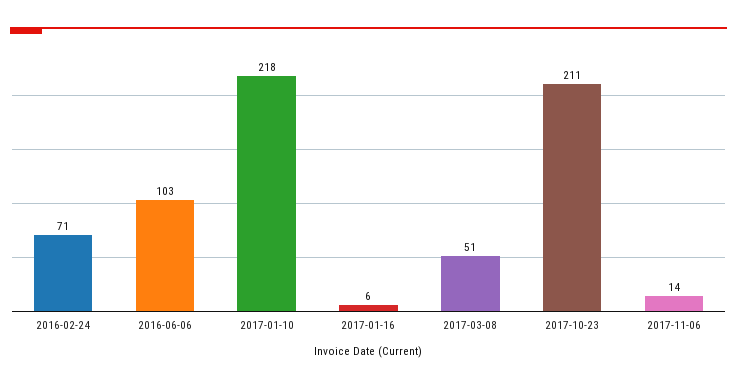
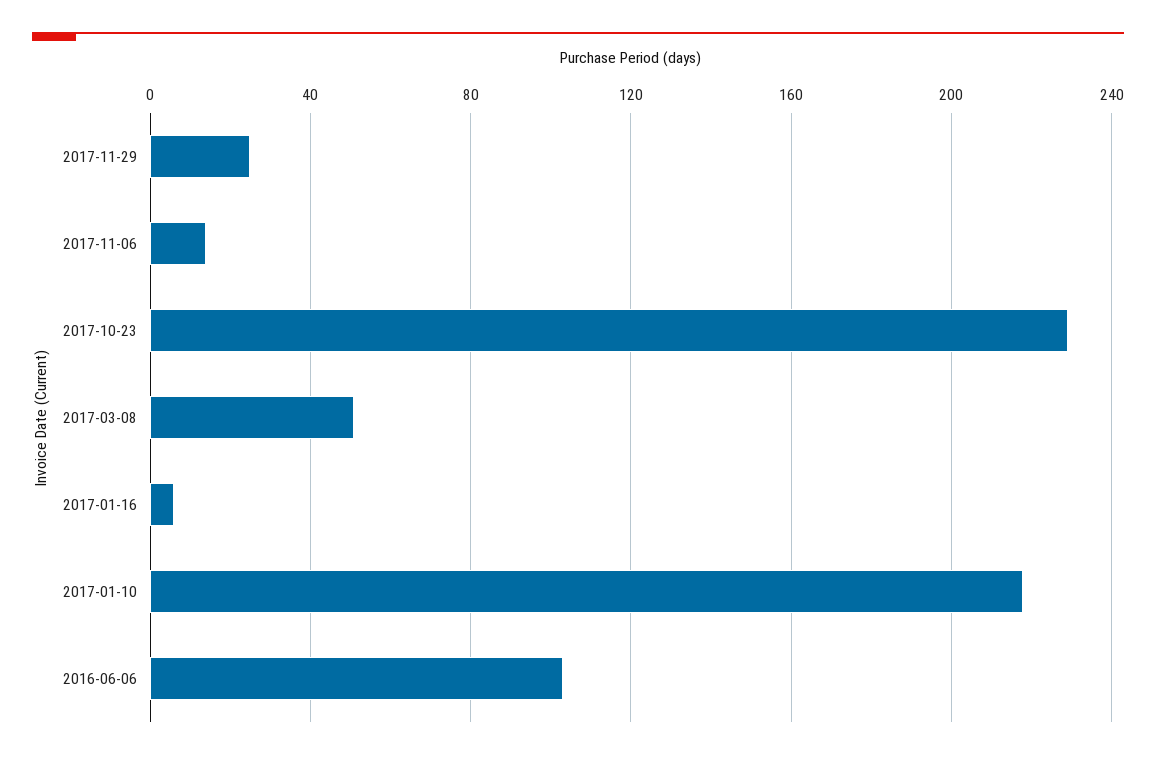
2016-02-24: 71 -> none
2017-10-23: 211 -> 230
2017-11-29: none -> 25

